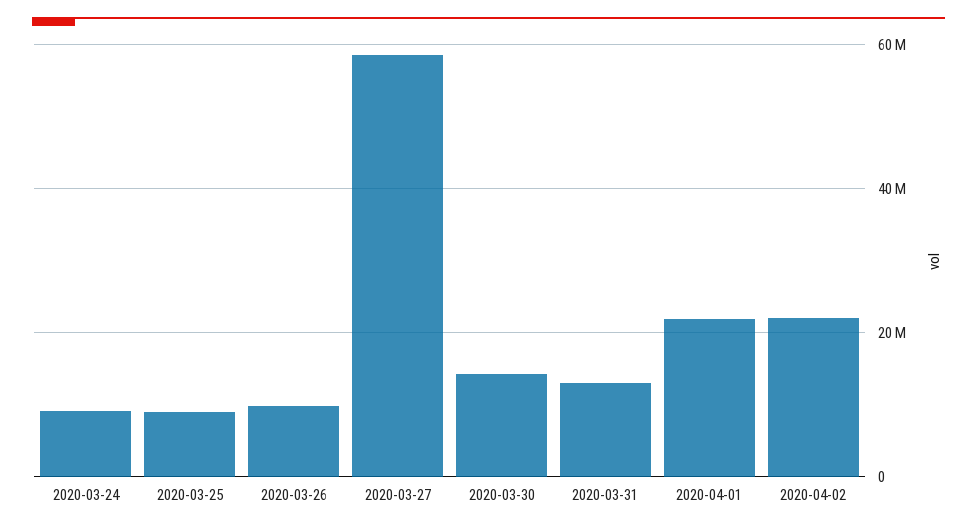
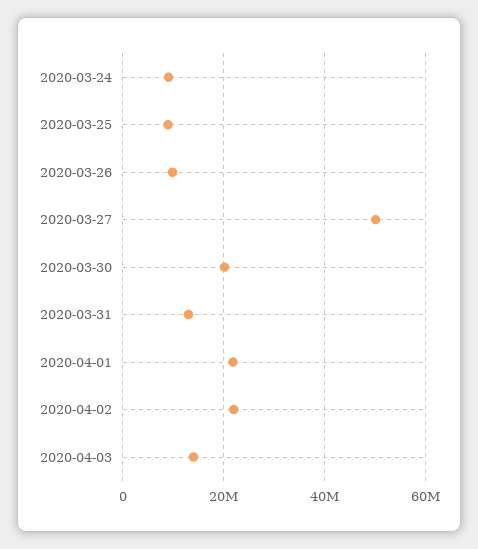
2020-03-27: 58000000 -> 50000000
2020-03-30: 14000000 -> 20000000
2020-04-03: none -> 14000000

